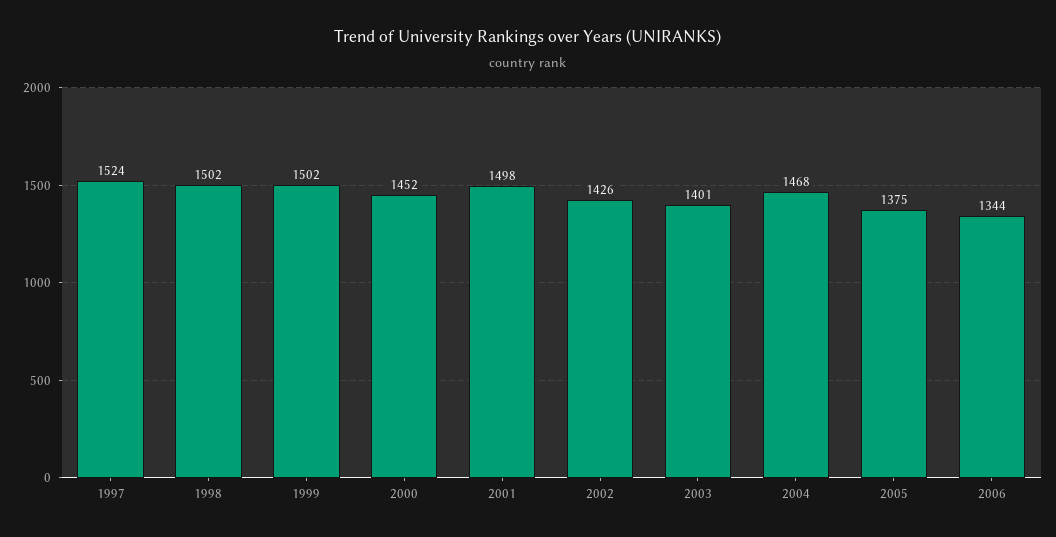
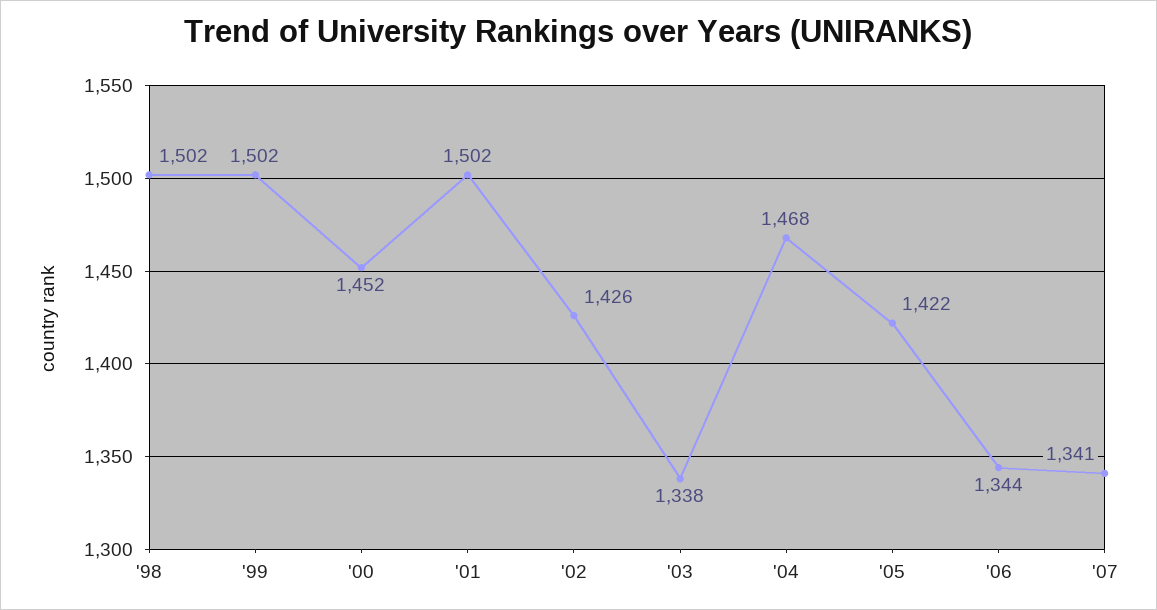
1997: 1524 -> none
2001: 1498 -> 1502
2003: 1401 -> 1338
2005: 1375 -> 1422
'07: none -> 1341

